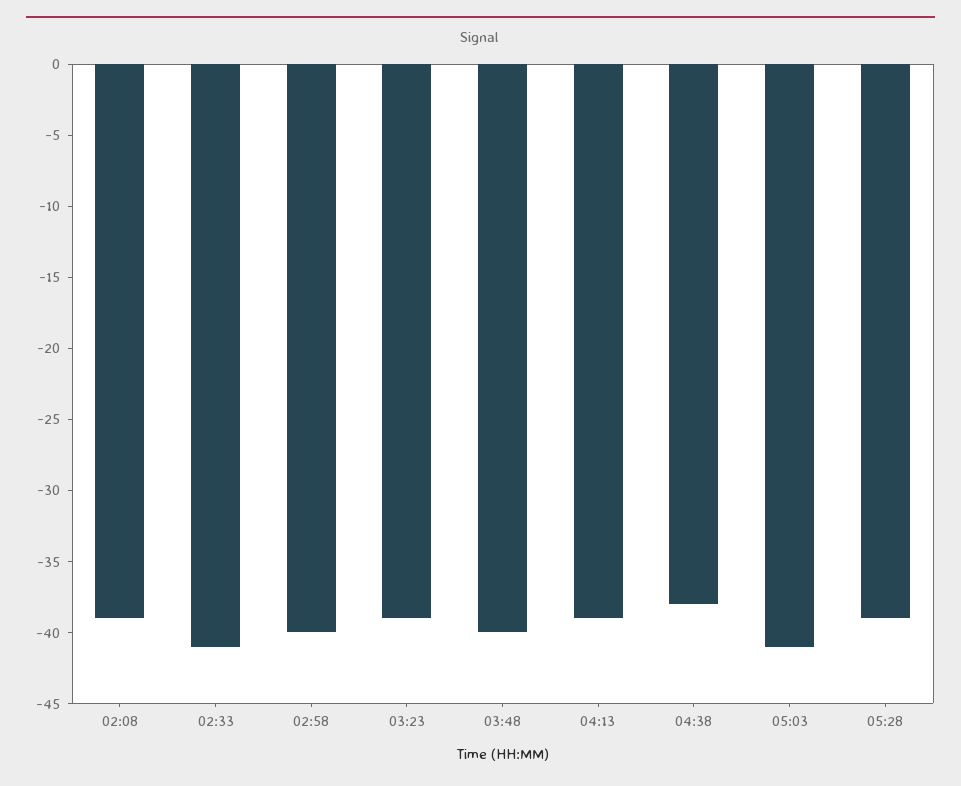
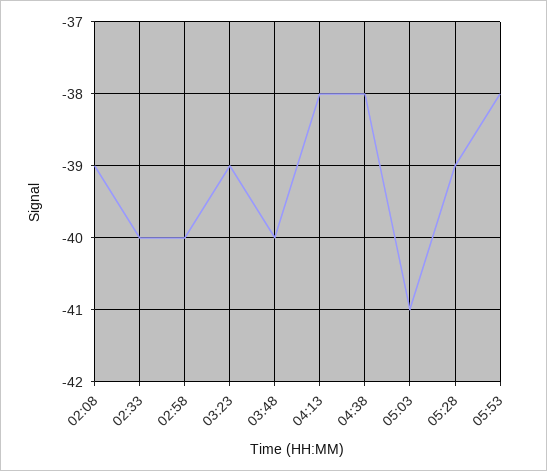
02:33: -41 -> -40
04:13: -39 -> -38
05:53: none -> -38

